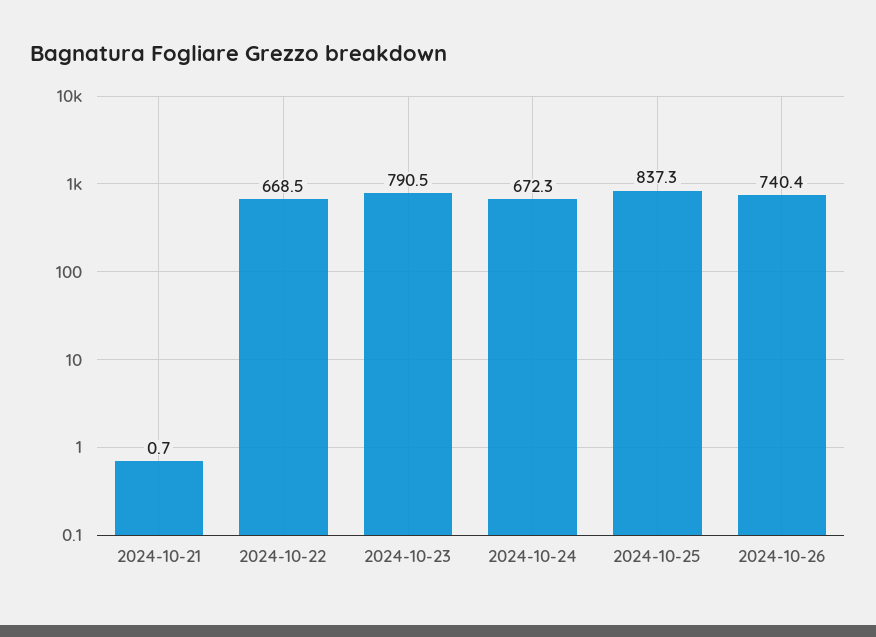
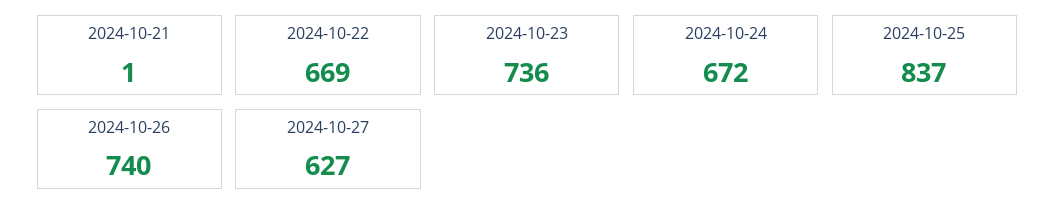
2024-10-23: 790.5 -> 736
2024-10-27: none -> 627

